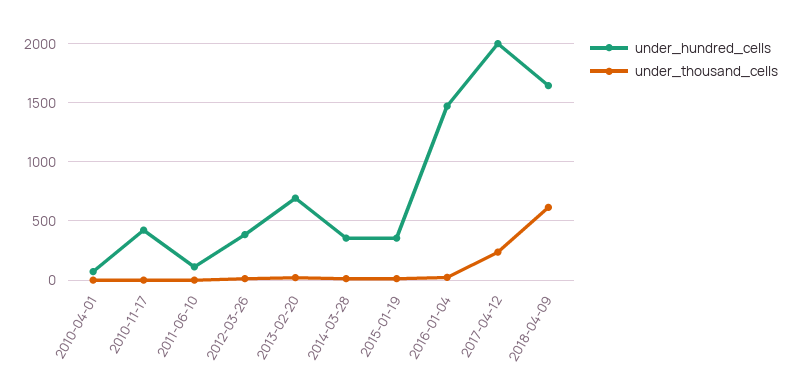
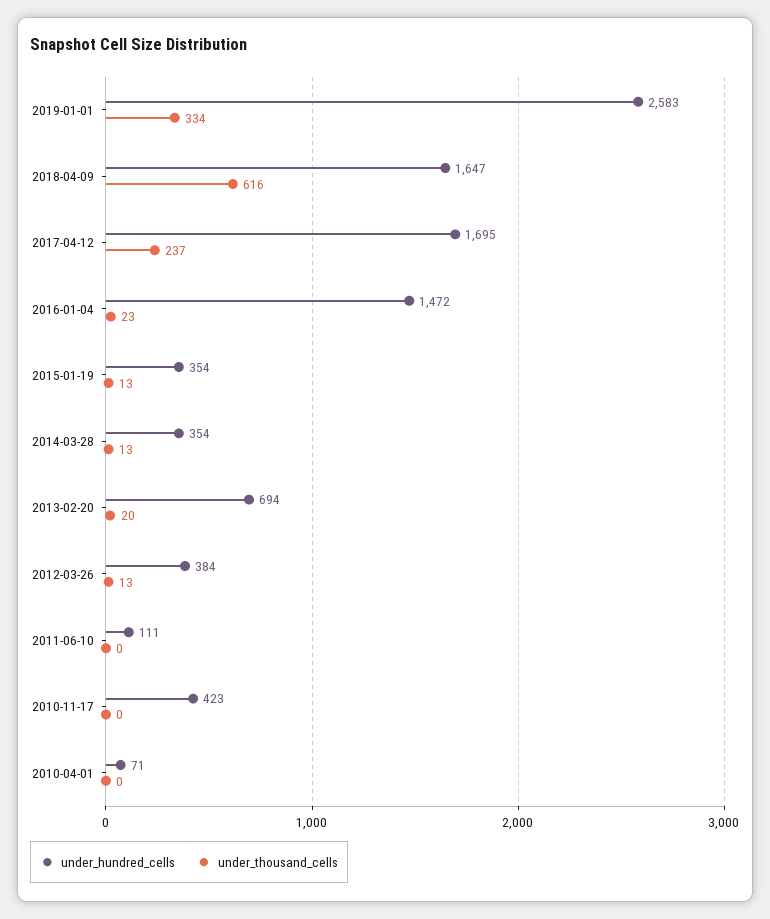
under_hundred_cells, 2017-04-12: 2000 -> 1695
under_hundred_cells, 2019-01-01: none -> 2583
under_thousand_cells, 2019-01-01: none -> 334

